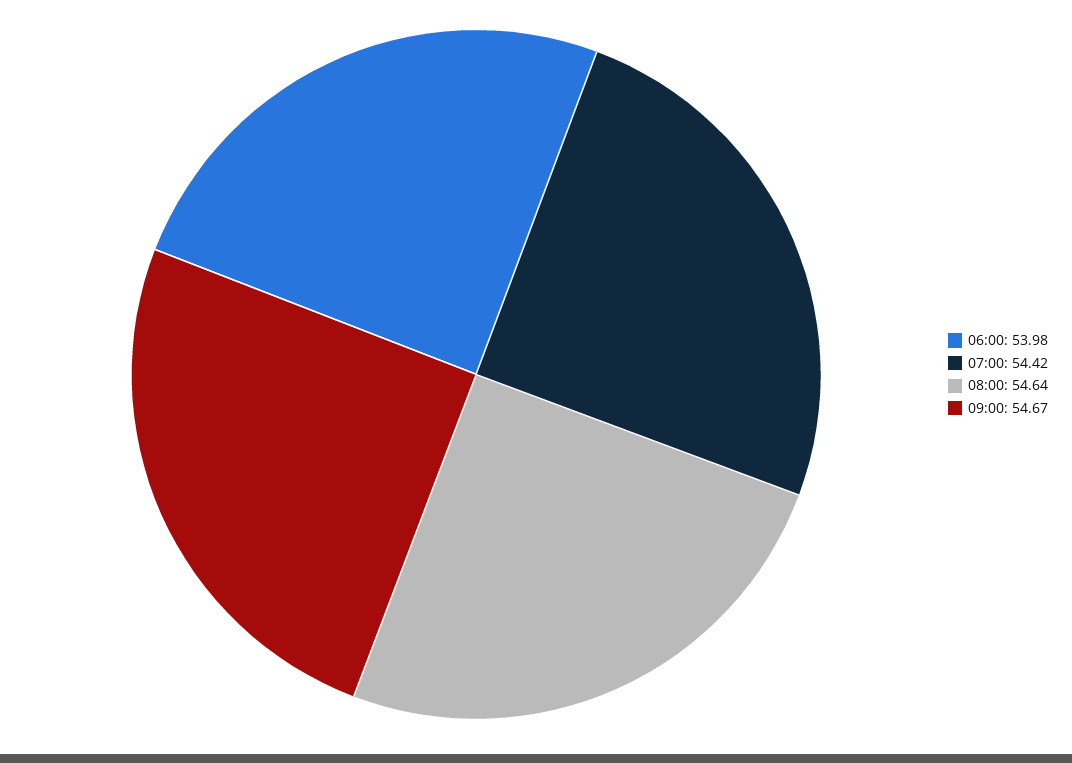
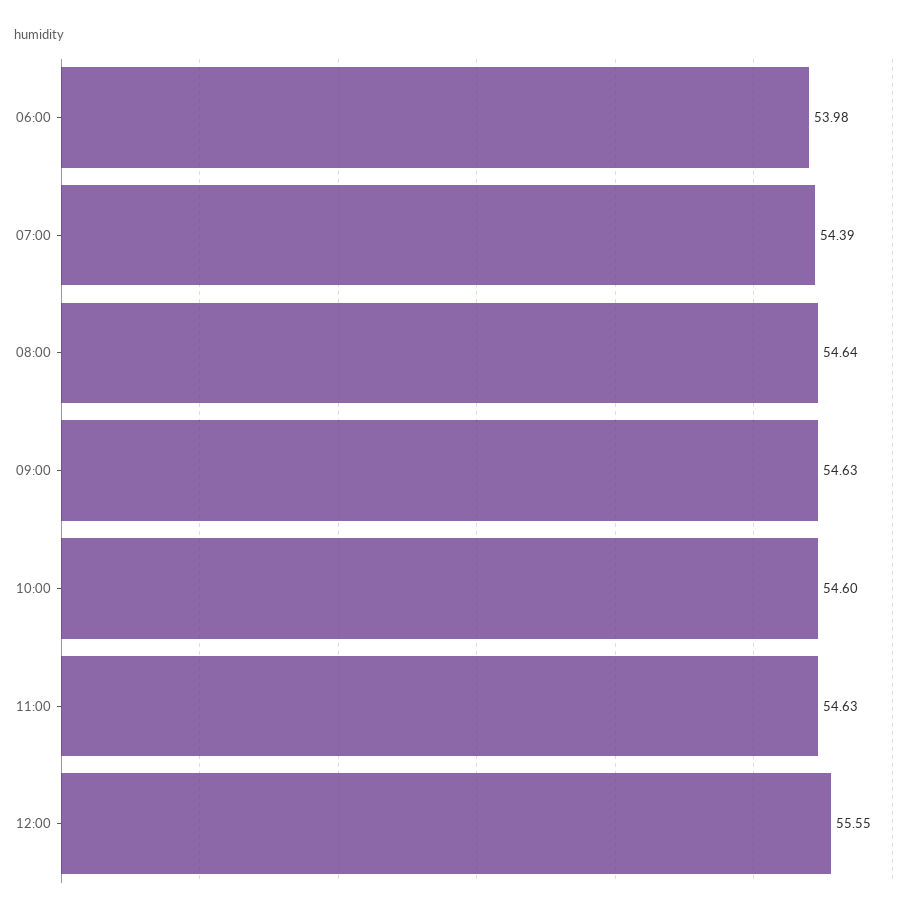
07:00: 54.42 -> 54.39
09:00: 54.67 -> 54.63
10:00: none -> 54.6
11:00: none -> 54.63
12:00: none -> 55.55

